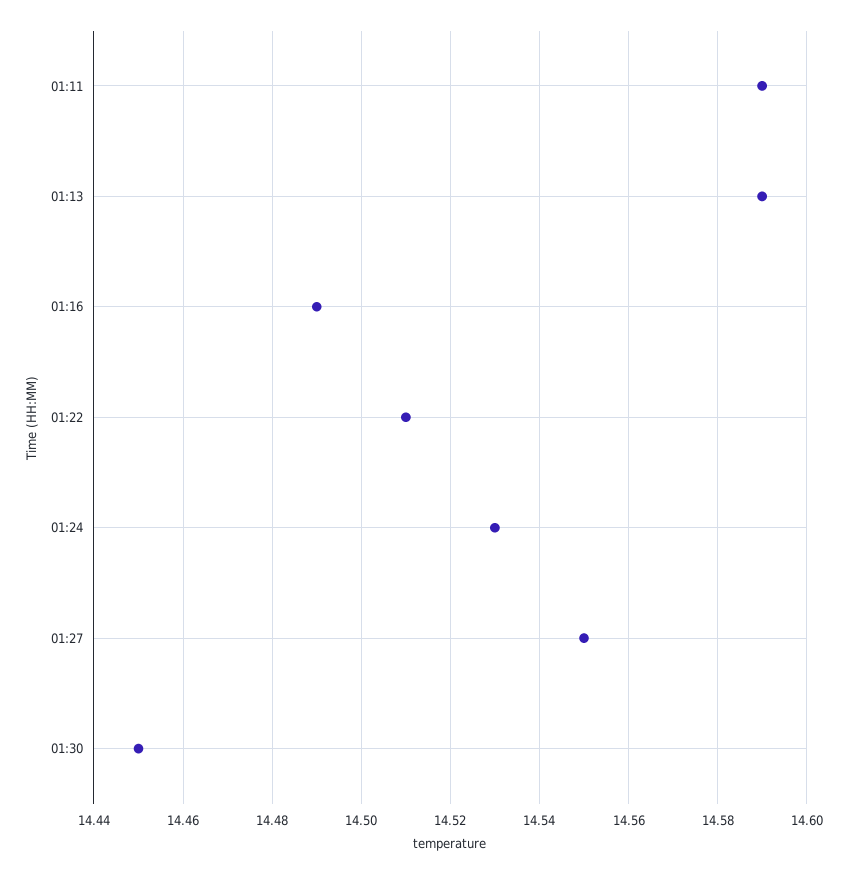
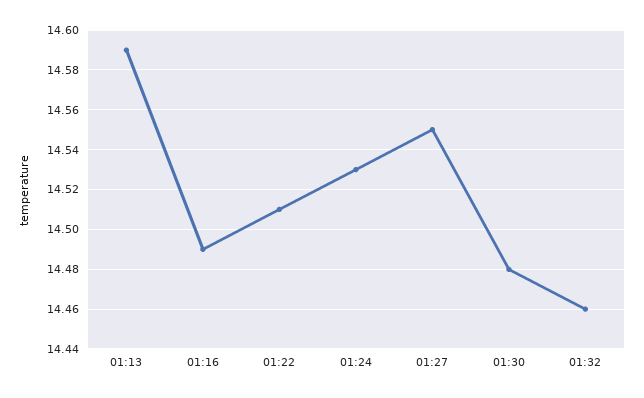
01:11: 14.59 -> none
01:30: 14.45 -> 14.48
01:32: none -> 14.46

